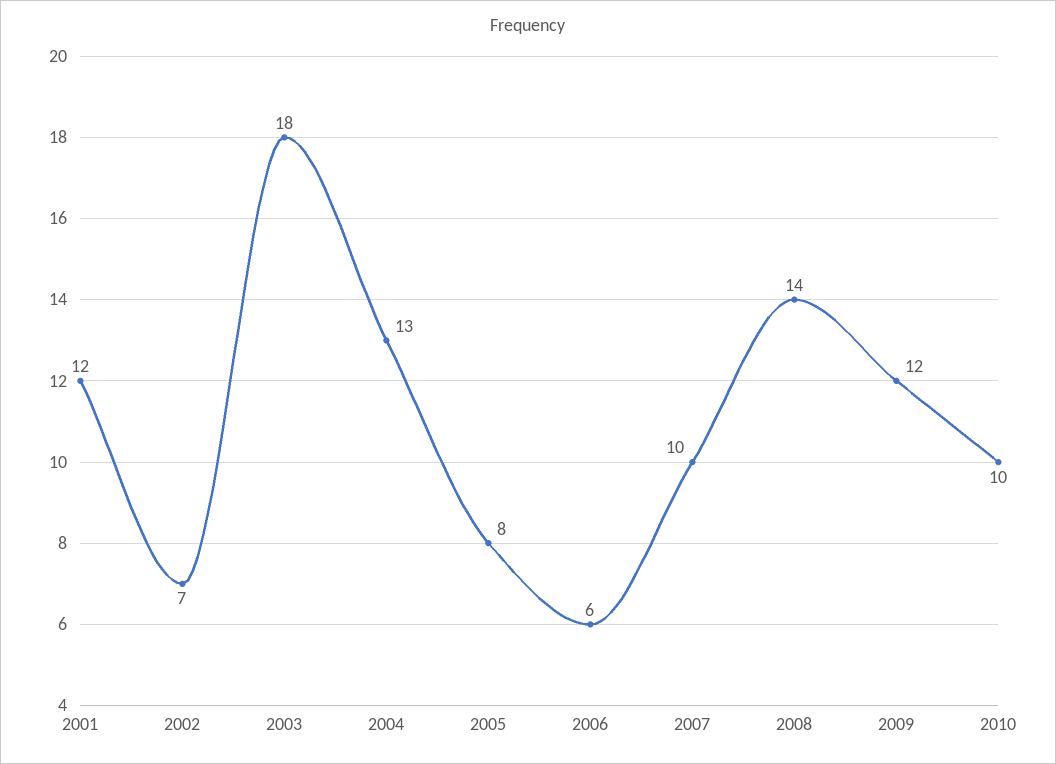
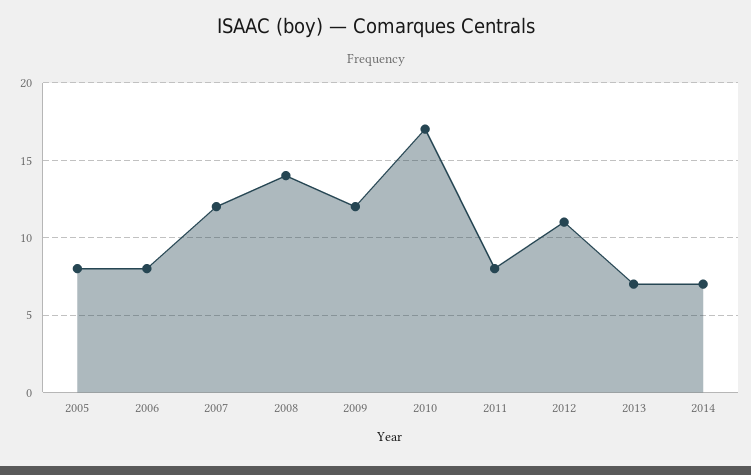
2001: 12 -> none
2002: 7 -> none
2003: 18 -> none
2004: 13 -> none
2006: 6 -> 8
2007: 10 -> 12
2010: 10 -> 17
2011: none -> 8
2012: none -> 11
2013: none -> 7
2014: none -> 7

